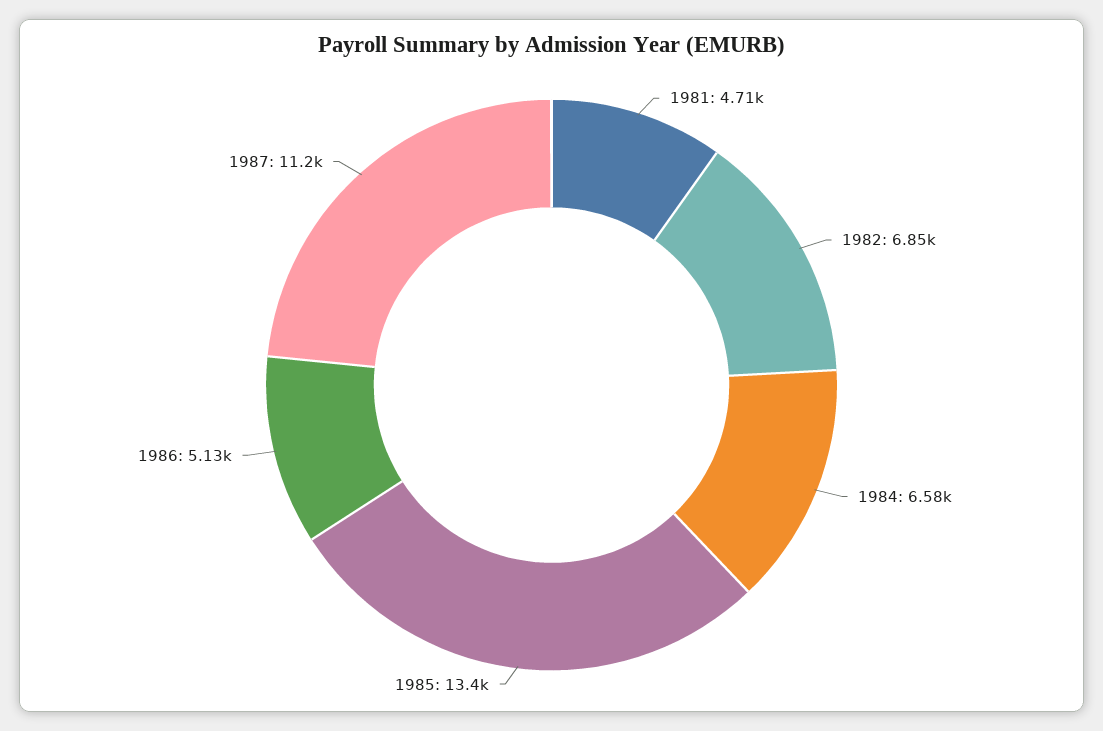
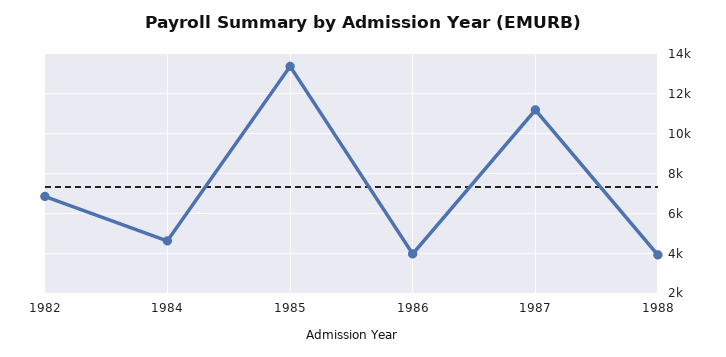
1981: 4710 -> none
1984: 6580 -> 4500
1986: 5130 -> 4000
1988: none -> 4000

